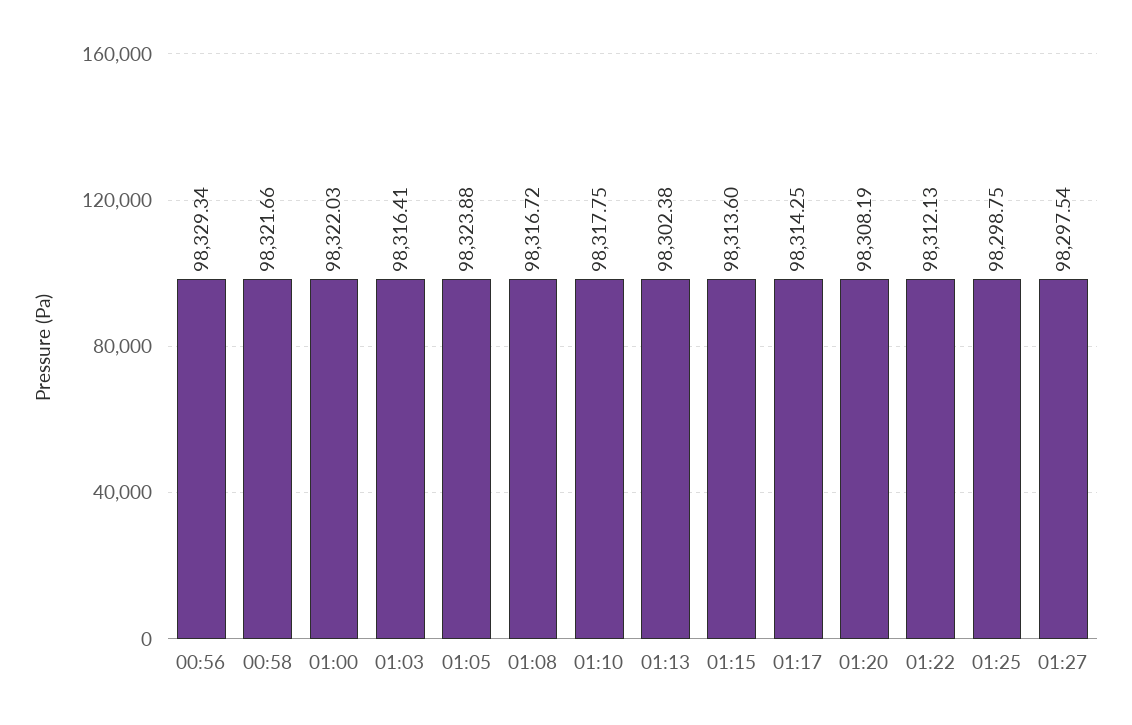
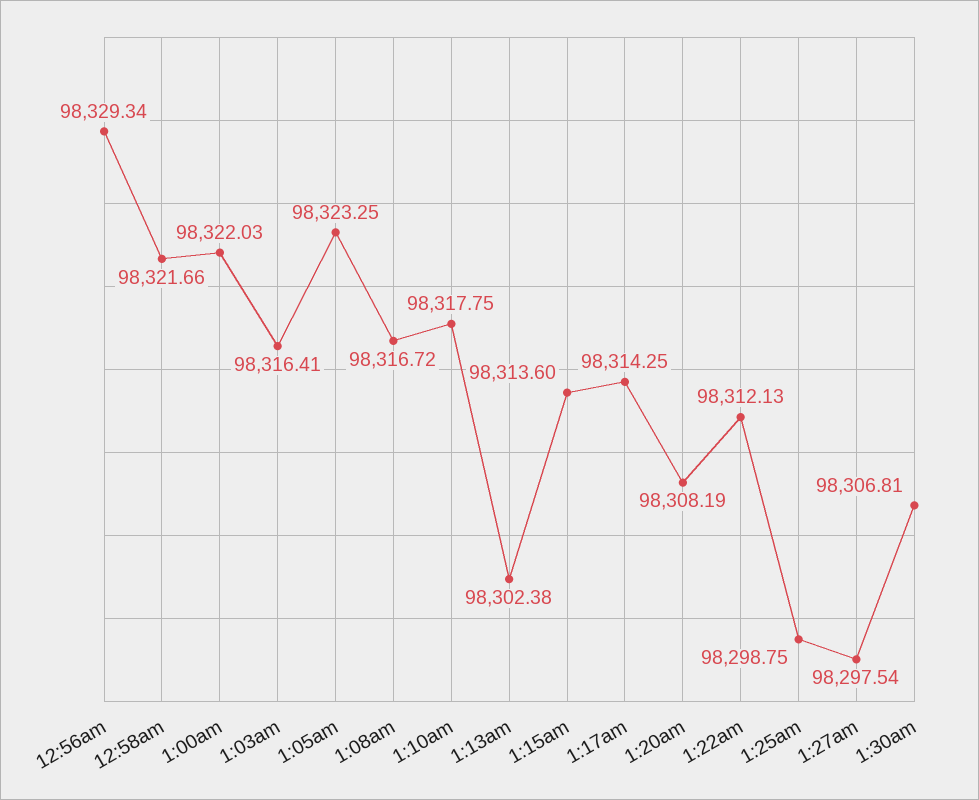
01:05: 98323.88 -> 98323.25
1:30am: none -> 98306.81

